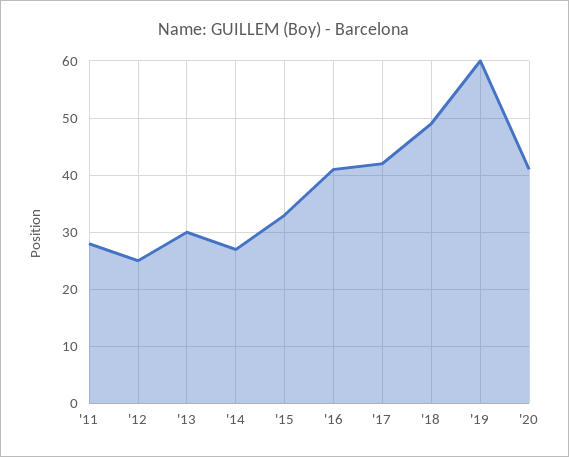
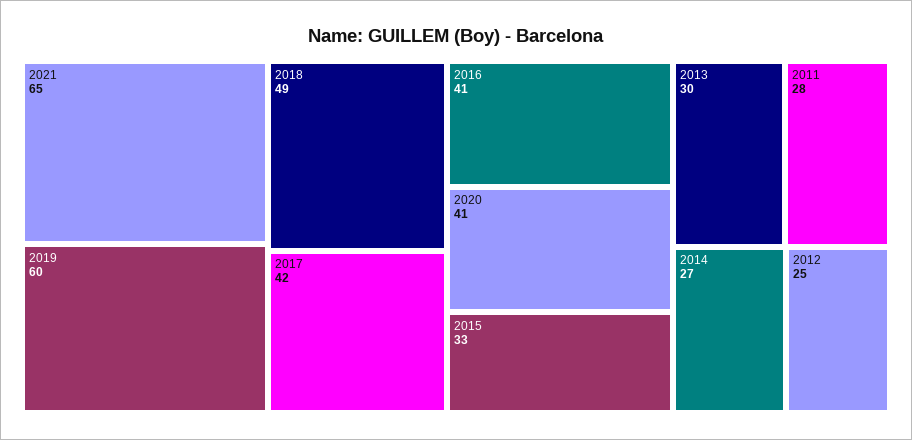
2021: none -> 65

